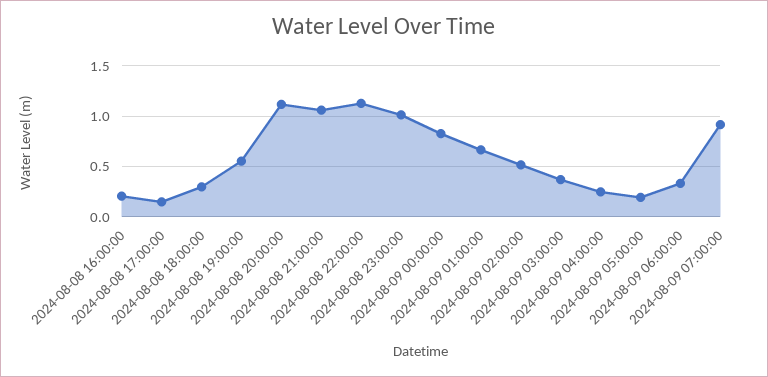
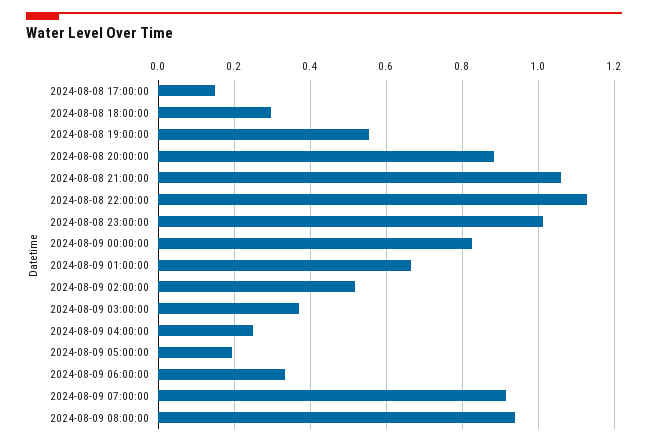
2024-08-08 16:00:00: 0.2 -> none
2024-08-08 20:00:00: 1.1 -> 0.88
2024-08-09 08:00:00: none -> 0.94

